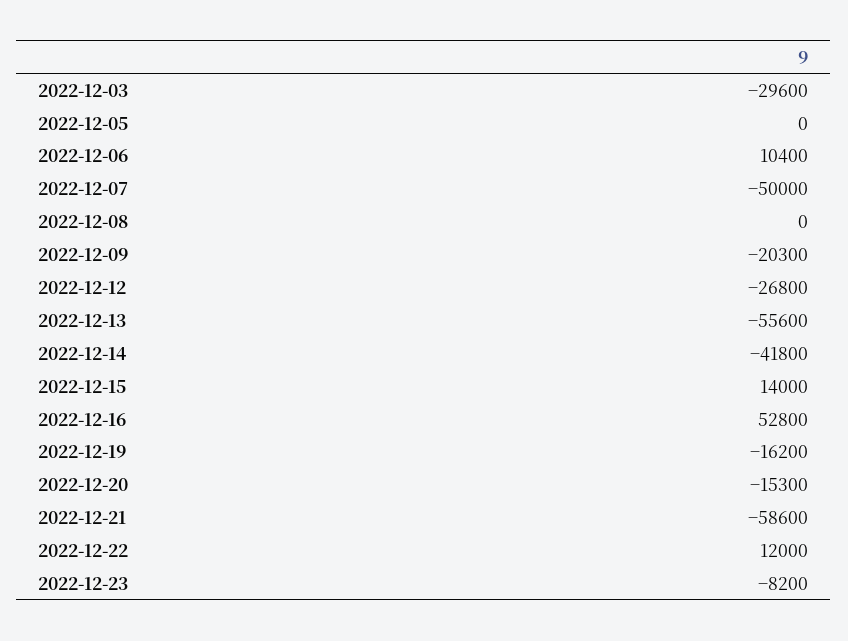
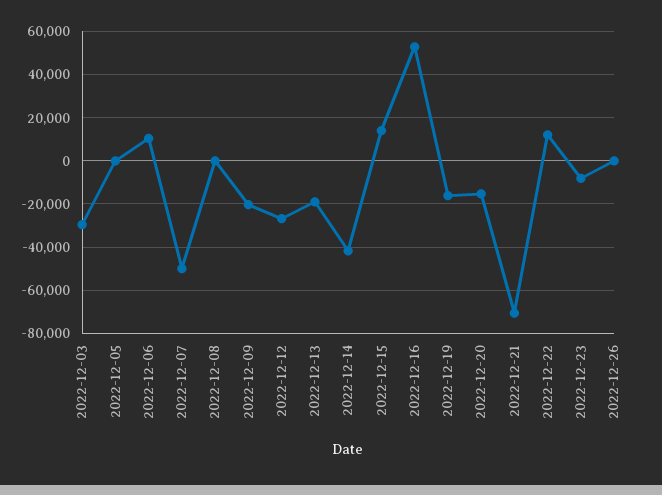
2022-12-13: -55600 -> -20000
2022-12-21: -58600 -> -70000
2022-12-26: none -> 0

